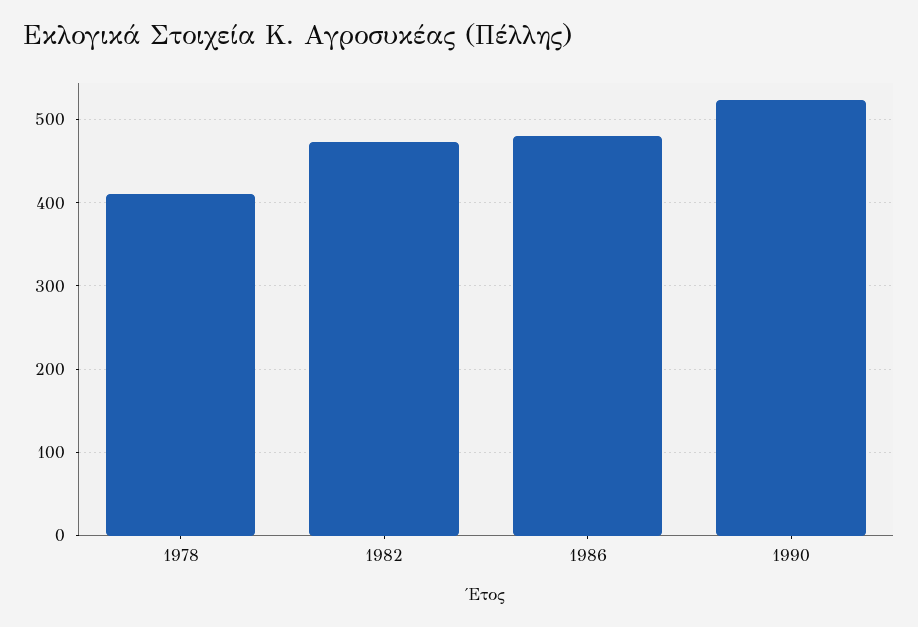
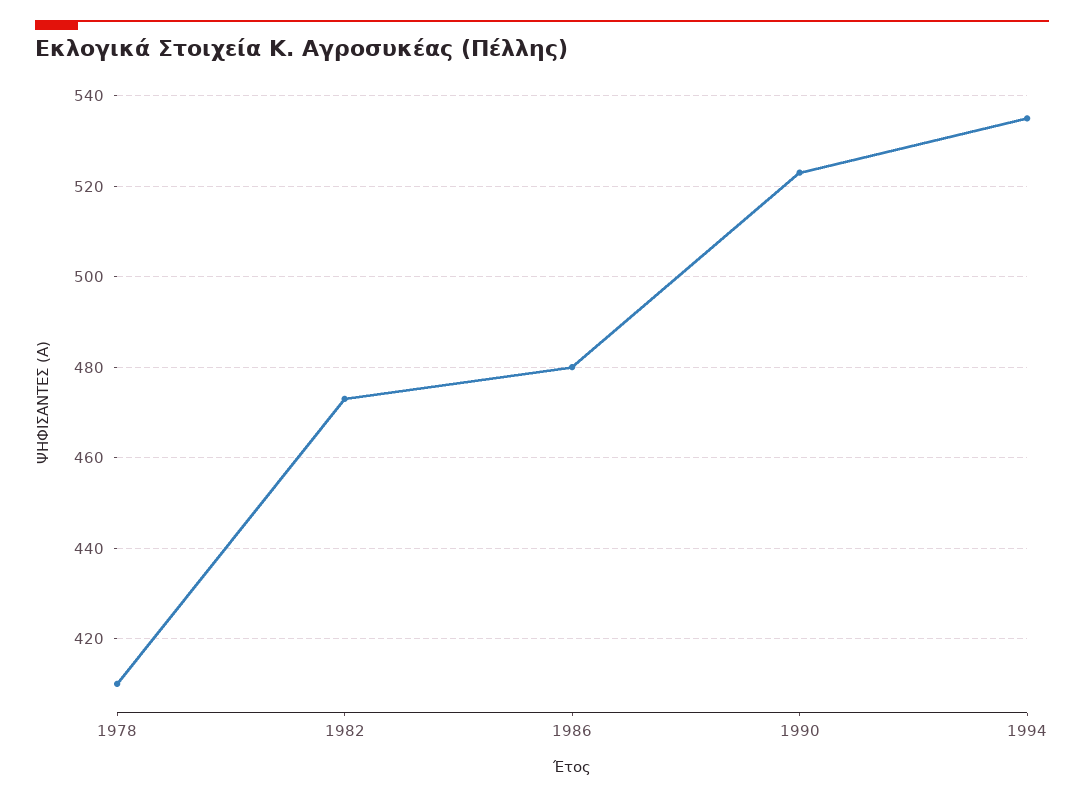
1994: none -> 535

